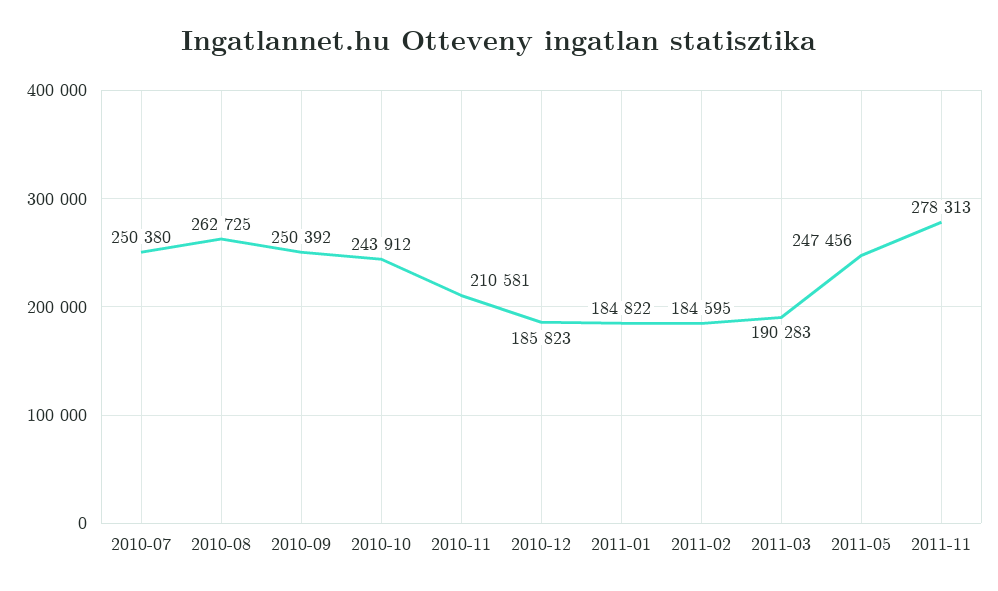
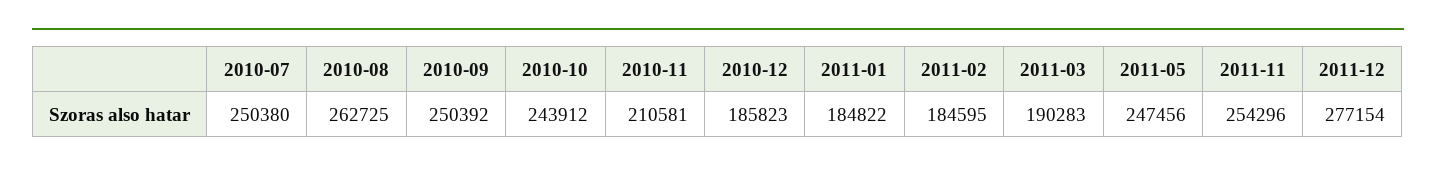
2011-11: 278313 -> 254296
2011-12: none -> 277154

